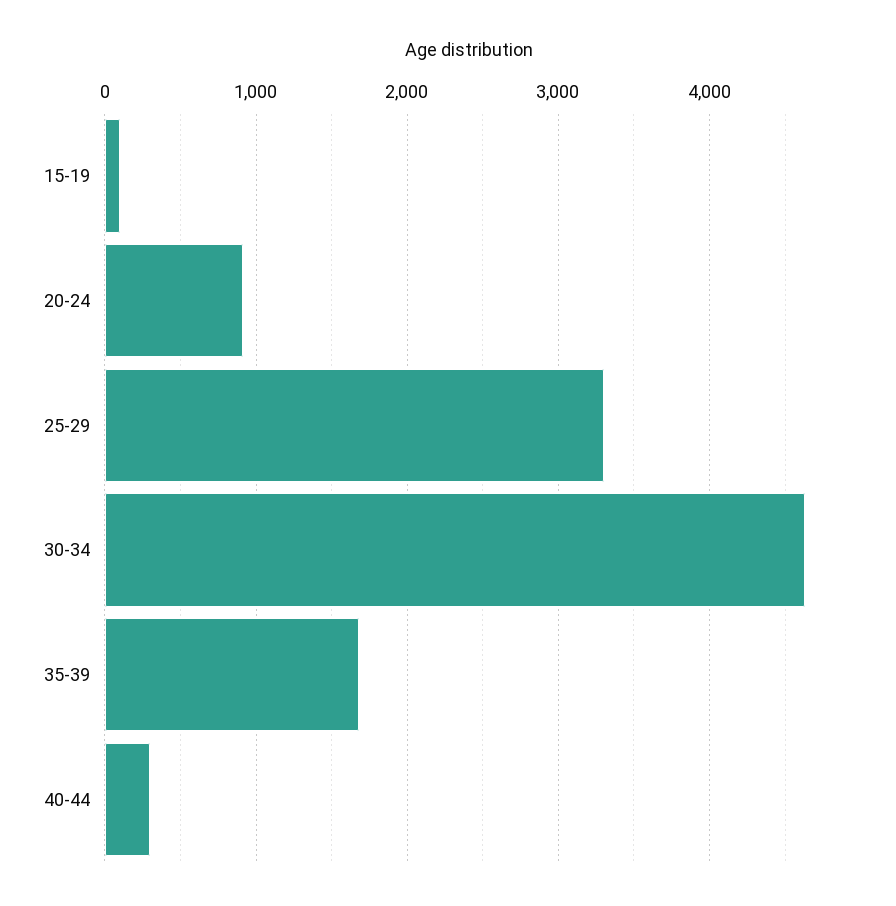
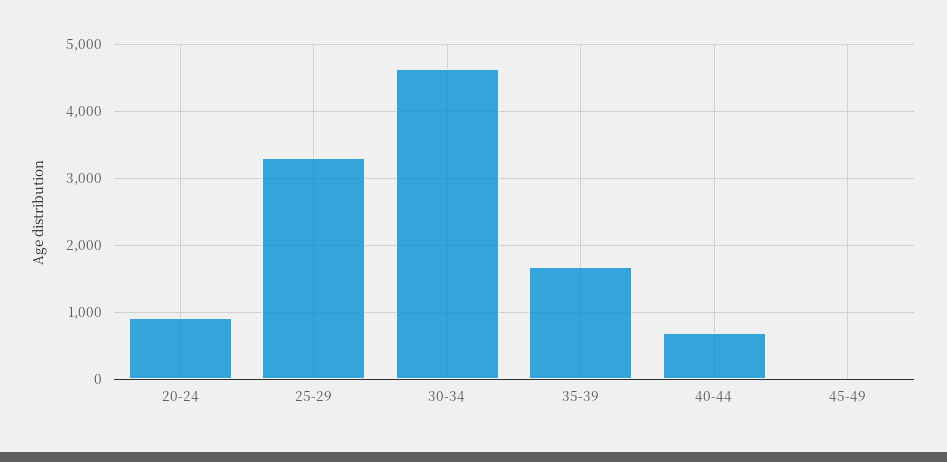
15-19: 100 -> none
40-44: 300 -> 700
45-49: none -> 0

